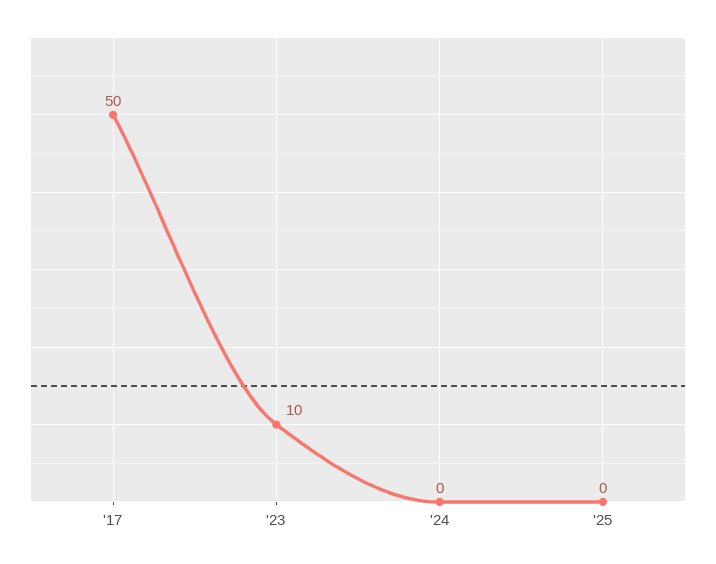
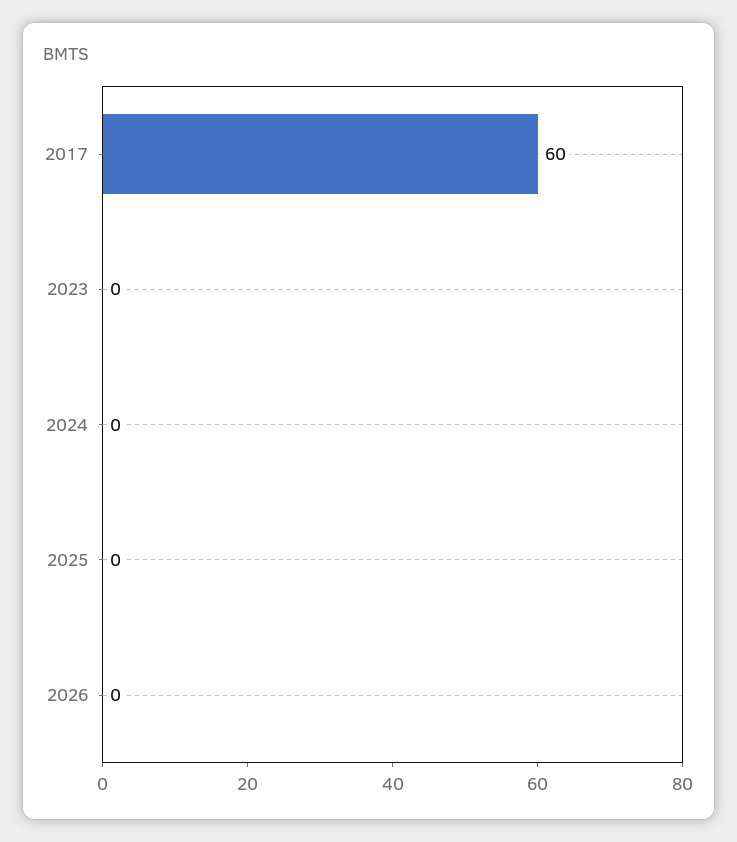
'17: 50 -> 60
'23: 10 -> 0
2026: none -> 0

